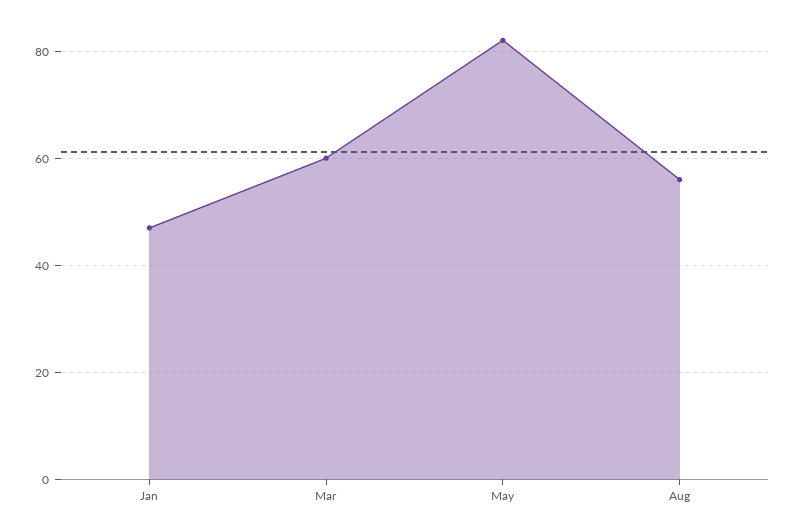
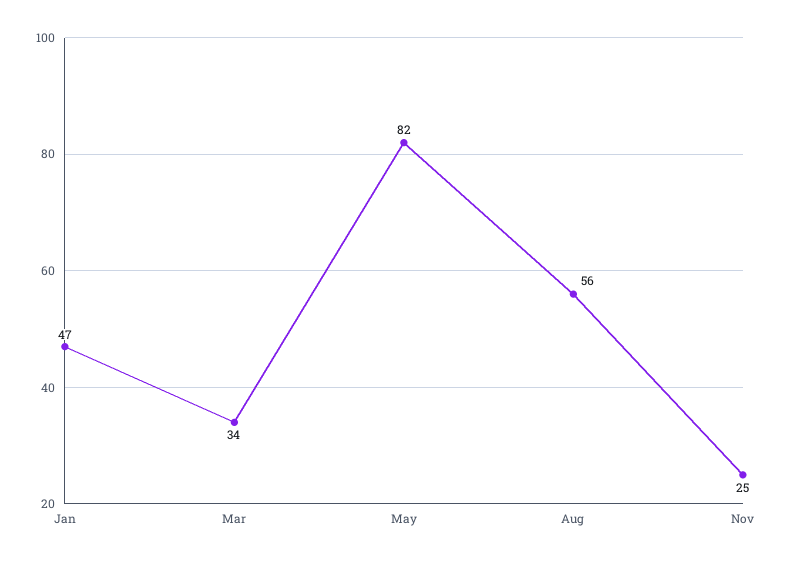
Mar: 60 -> 34
Nov: none -> 25

